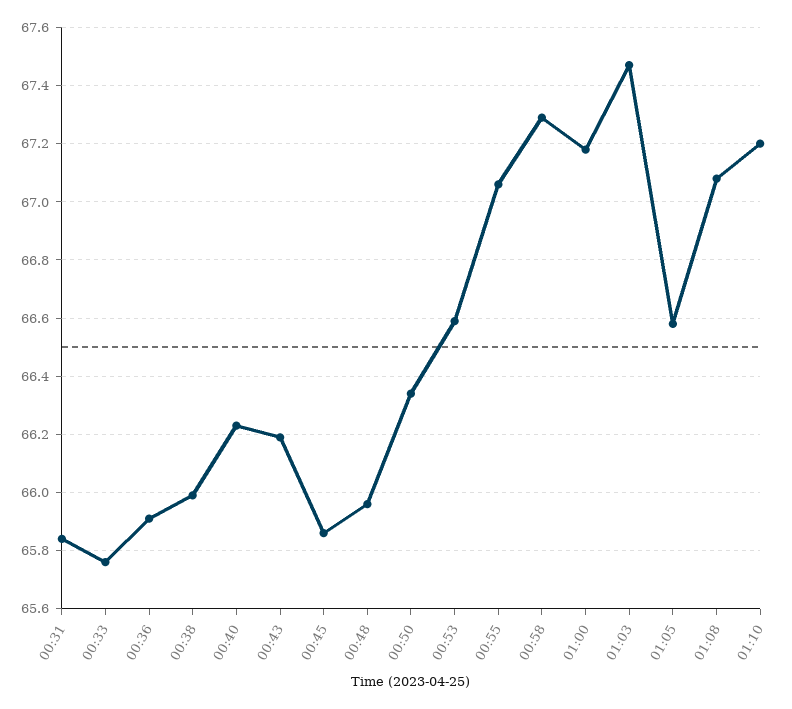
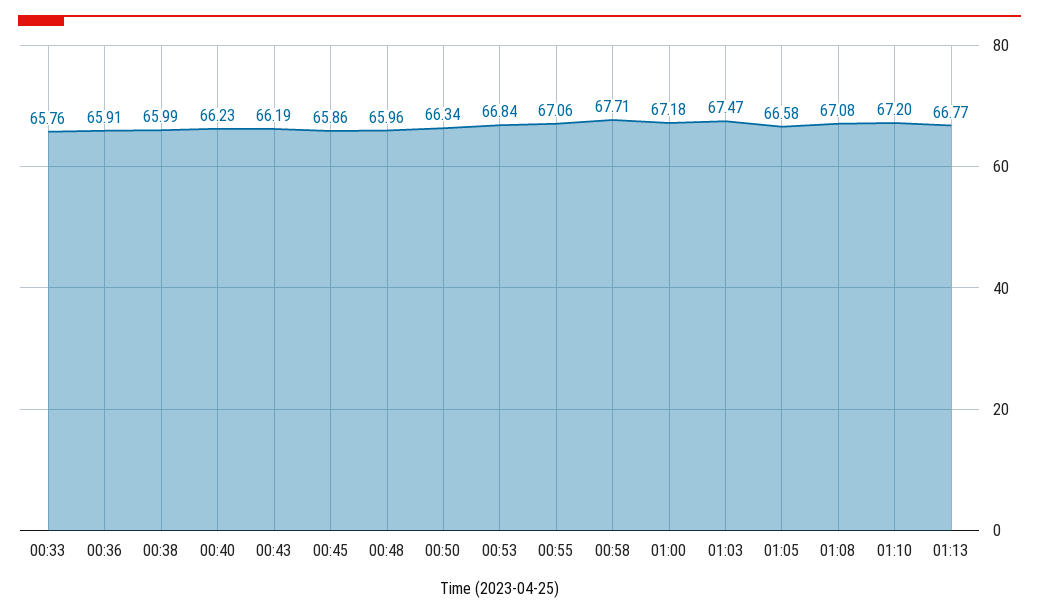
00:31: 65.85 -> none
00:53: 66.6 -> 66.84
00:58: 67.3 -> 67.71
01:13: none -> 66.77

